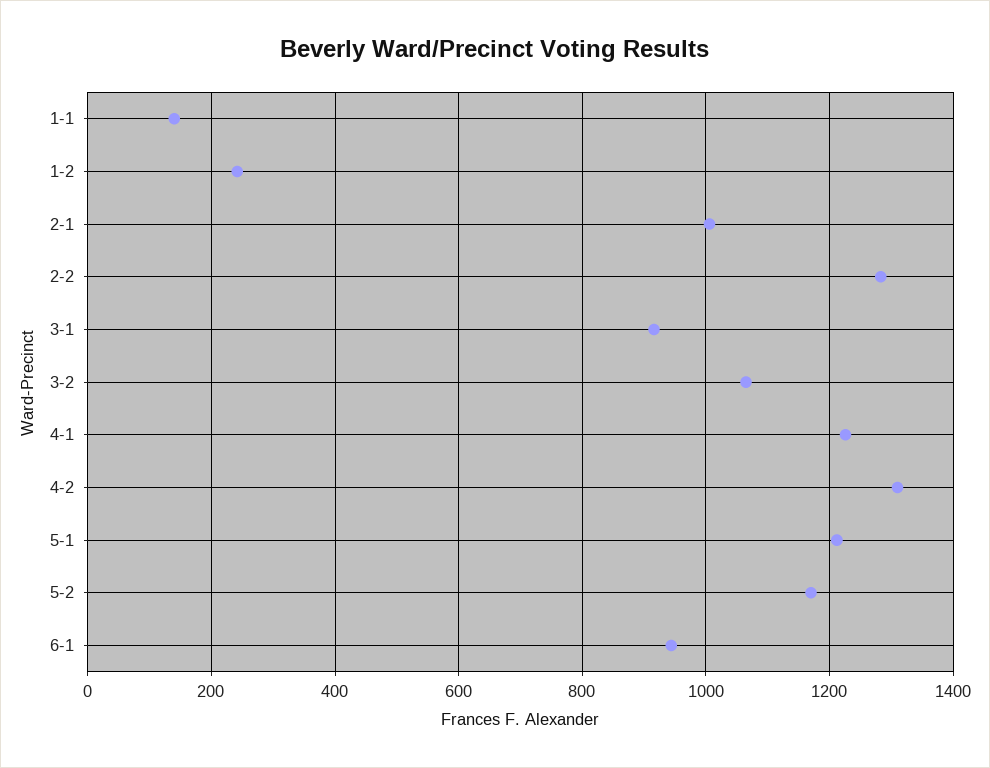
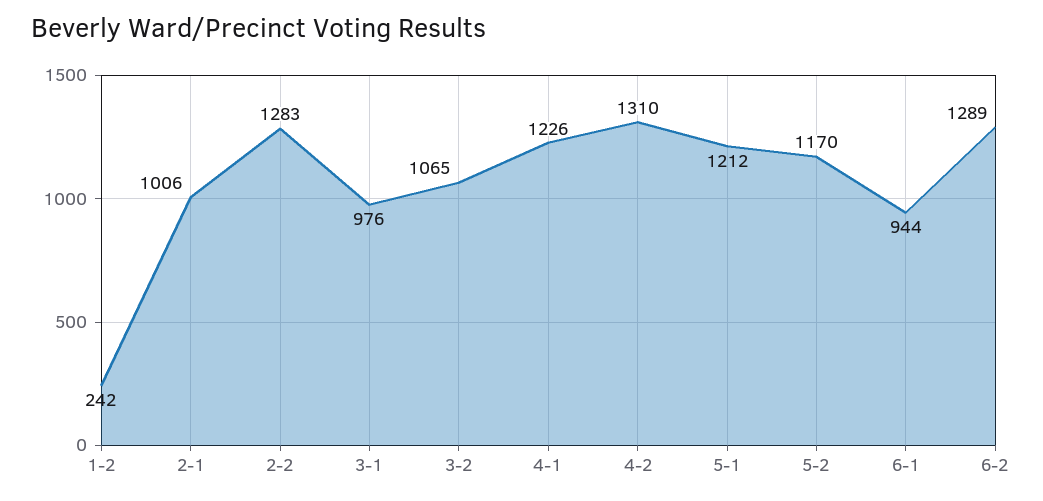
1-1: 140 -> none
3-1: 920 -> 976
6-2: none -> 1289

